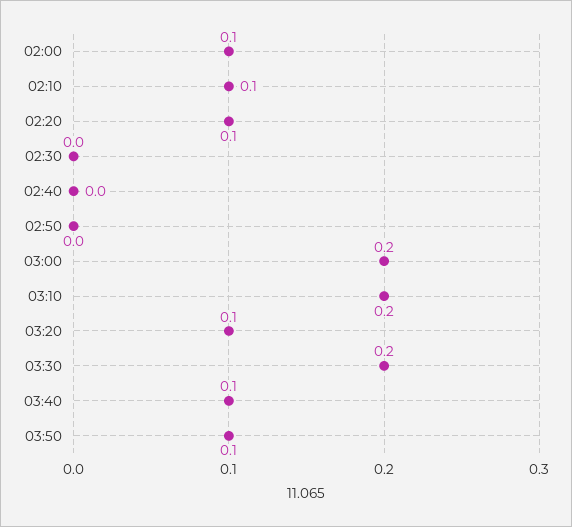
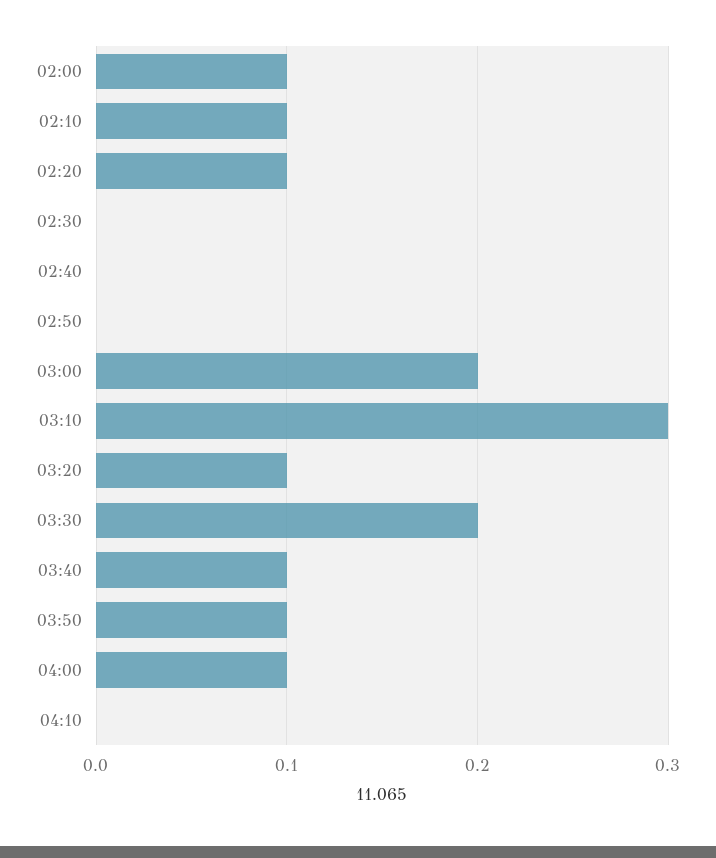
03:10: 0.2 -> 0.3
04:00: none -> 0.1
04:10: none -> 0

